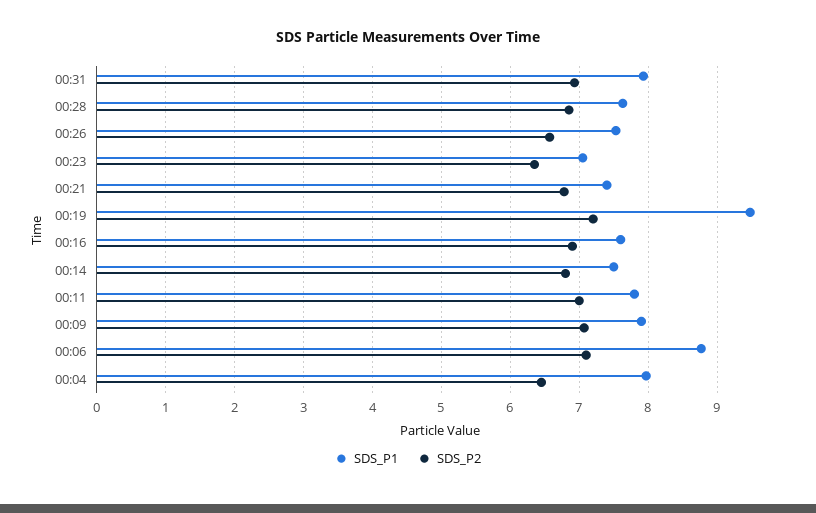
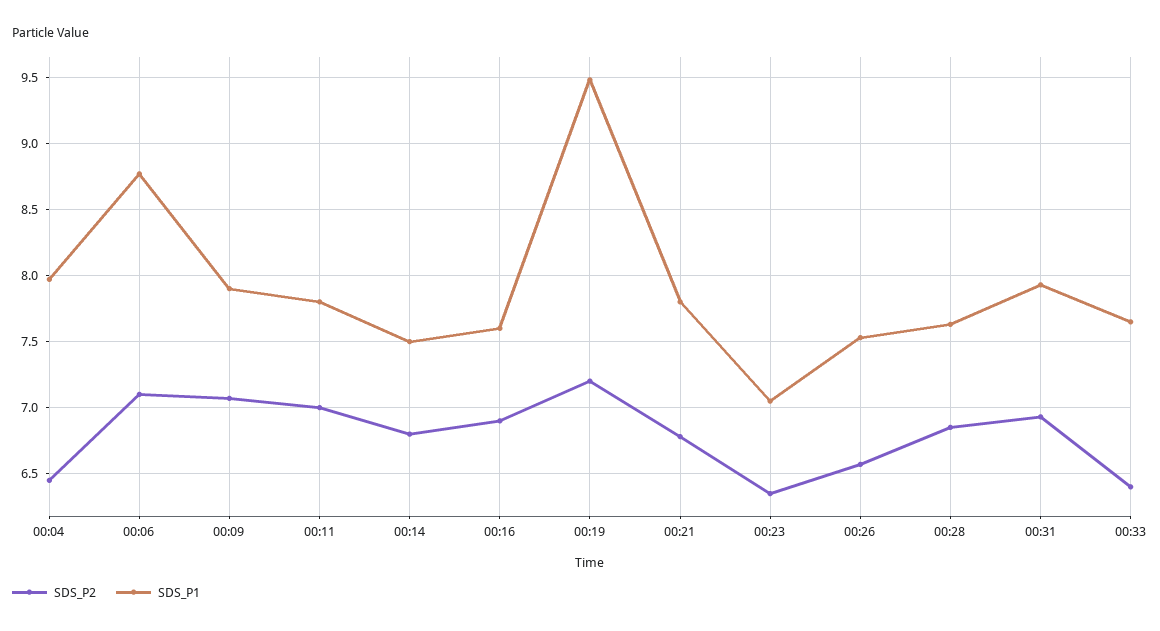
SDS_P1, 00:21: 7.4 -> 7.8
SDS_P2, 00:33: none -> 6.4
SDS_P1, 00:33: none -> 7.65

